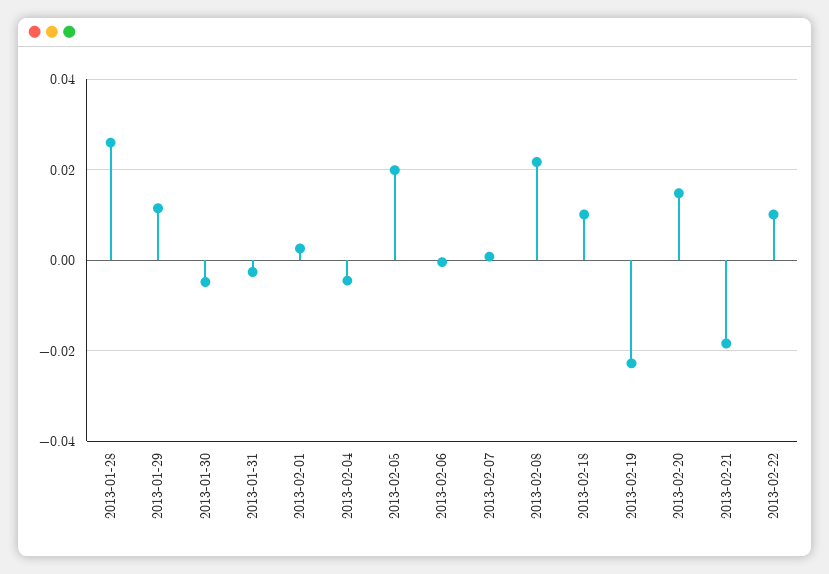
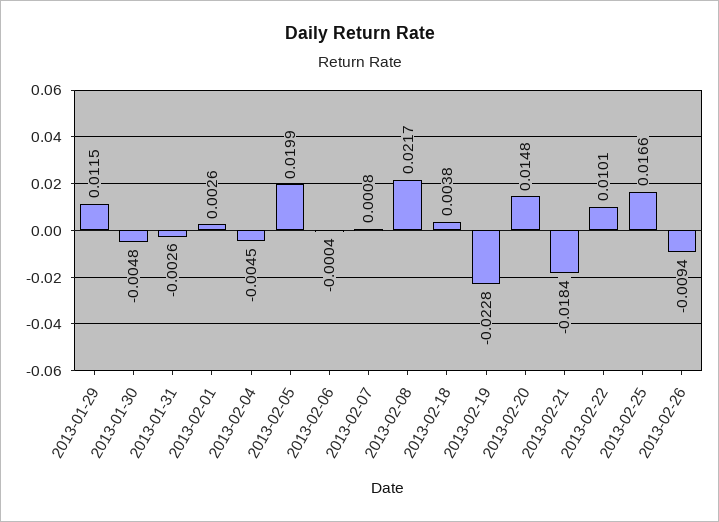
2013-01-28: 0.026 -> none
2013-02-18: 0.01 -> 0.0038
2013-02-25: none -> 0.0166
2013-02-26: none -> -0.0094

